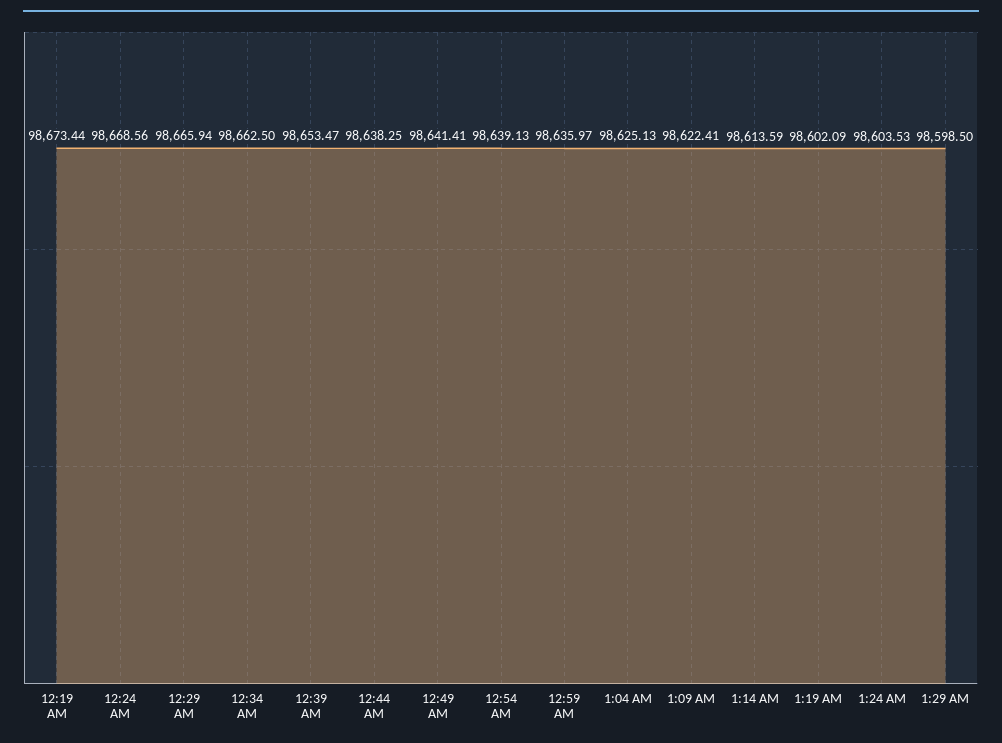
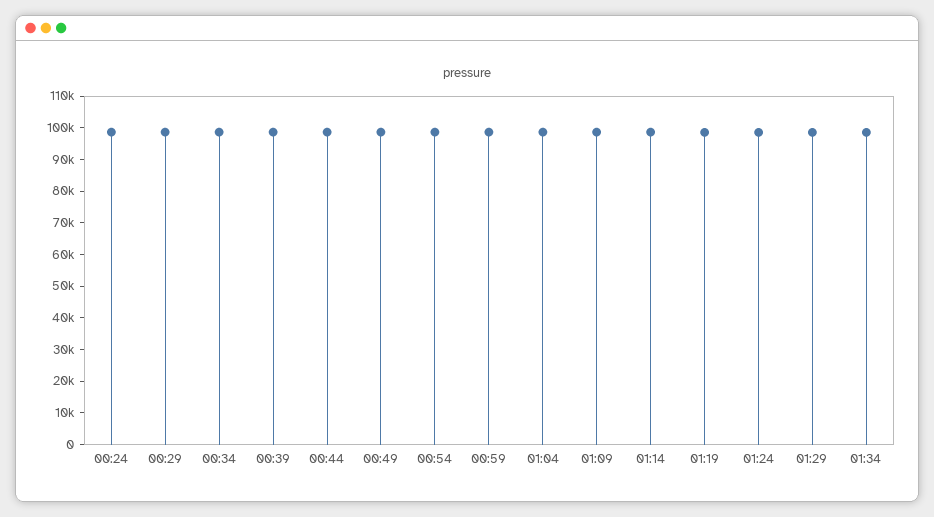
12:19 AM: 98673.44 -> none
01:34: none -> 100000

